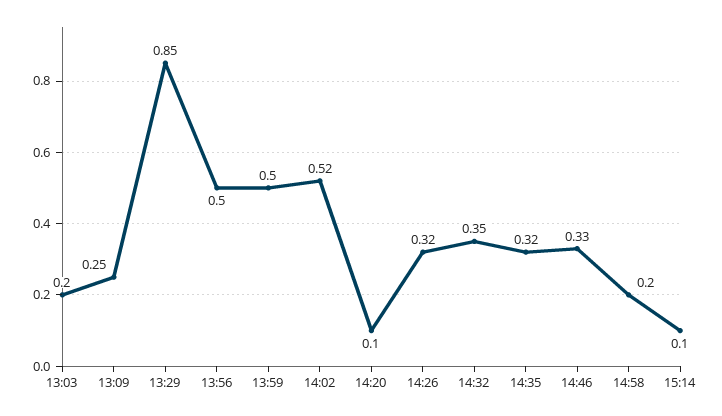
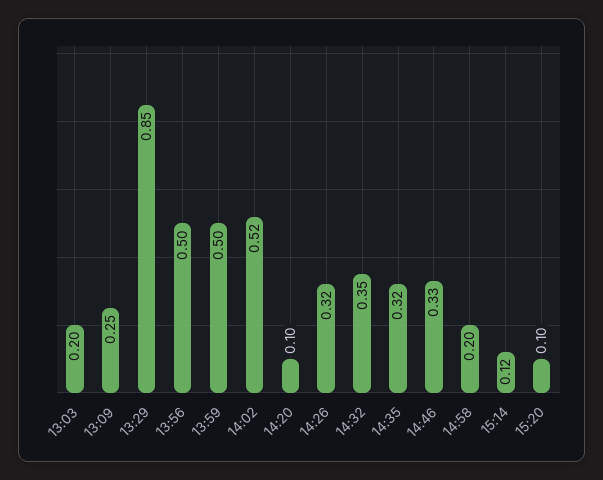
15:14: 0.1 -> 0.12
15:20: none -> 0.1

